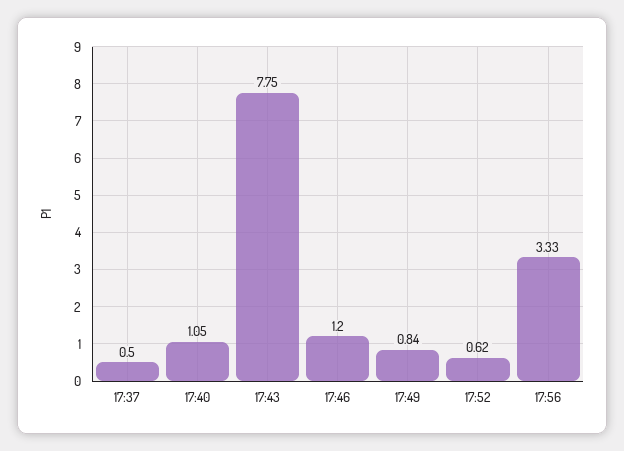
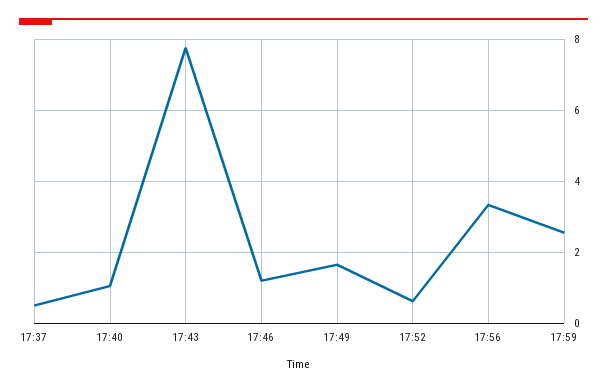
17:49: 0.84 -> 1.6
17:59: none -> 2.6

